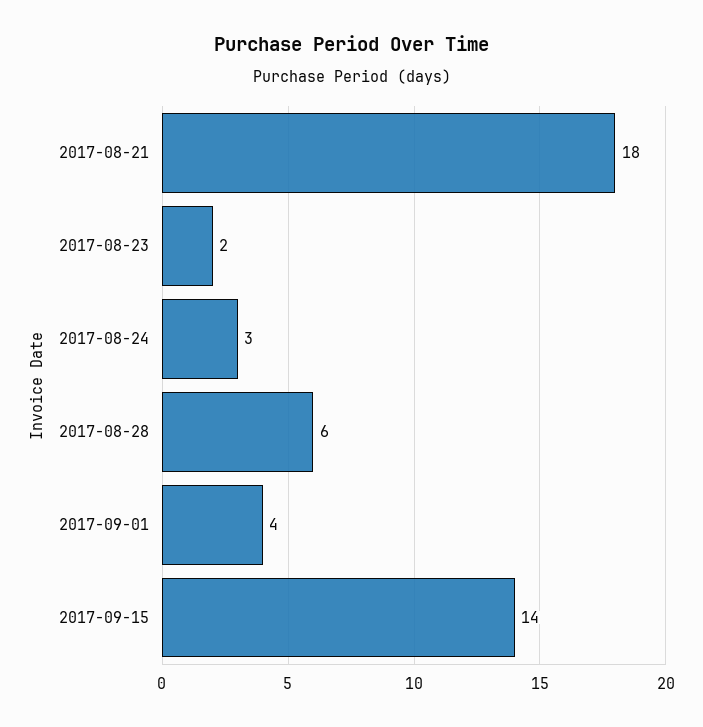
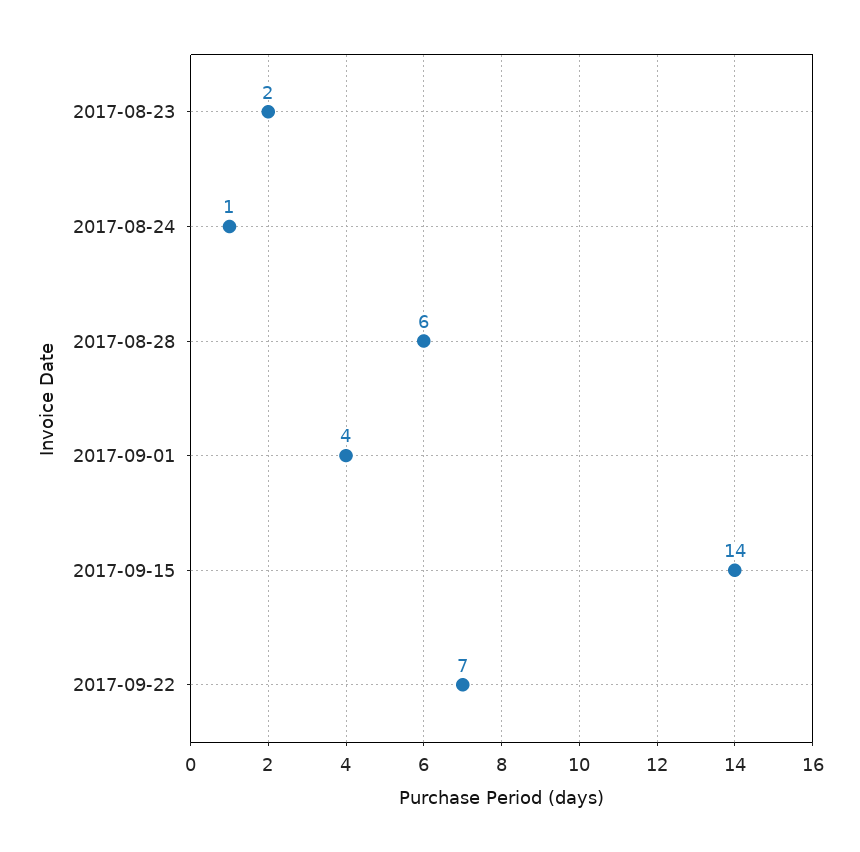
2017-08-21: 18 -> none
2017-08-24: 3 -> 1
2017-09-22: none -> 7

